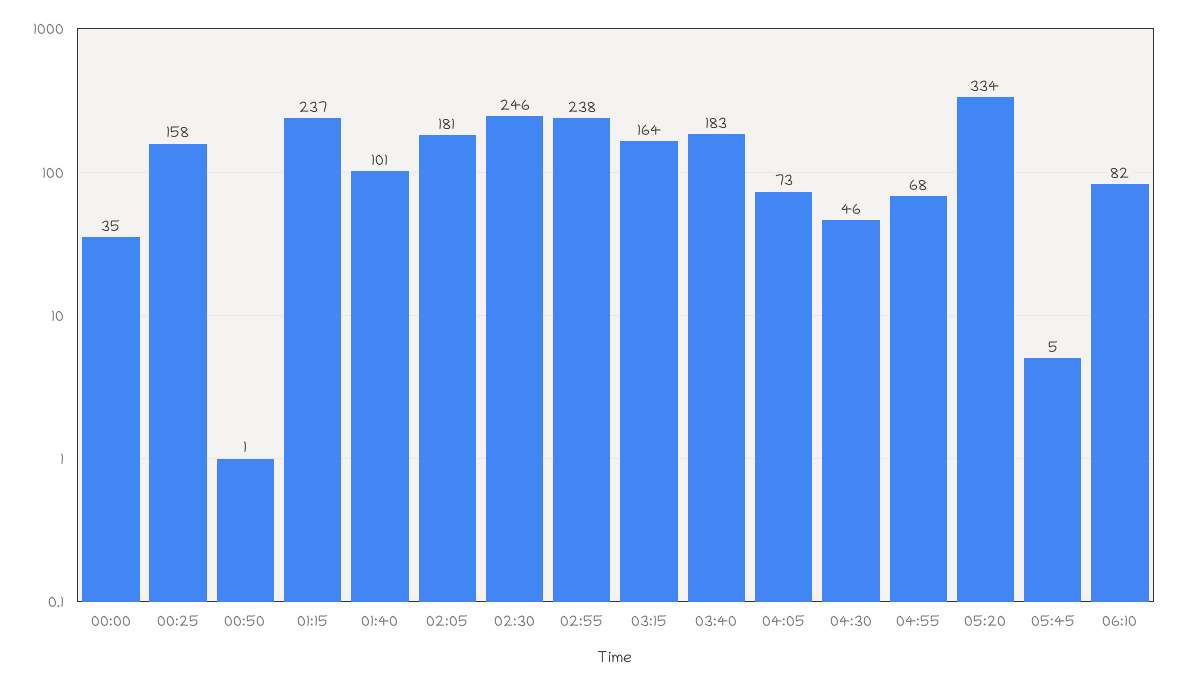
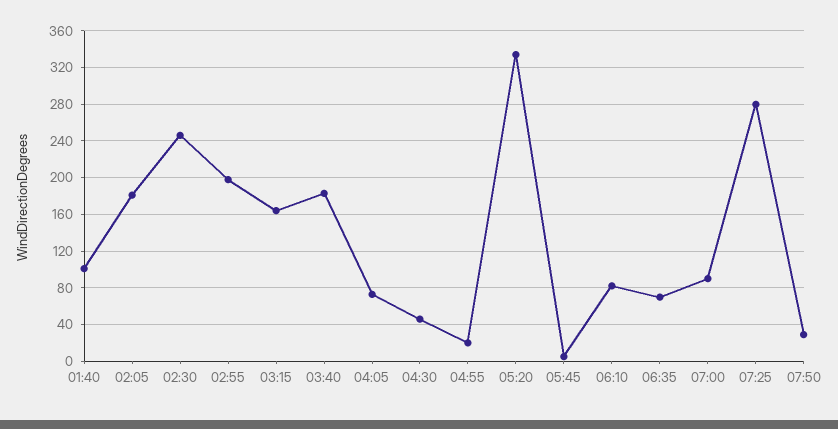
00:00: 35 -> none
00:25: 158 -> none
00:50: 1 -> none
01:15: 237 -> none
02:55: 238 -> 200
04:55: 68 -> 20
06:35: none -> 70
07:00: none -> 90
07:25: none -> 280
07:50: none -> 30

